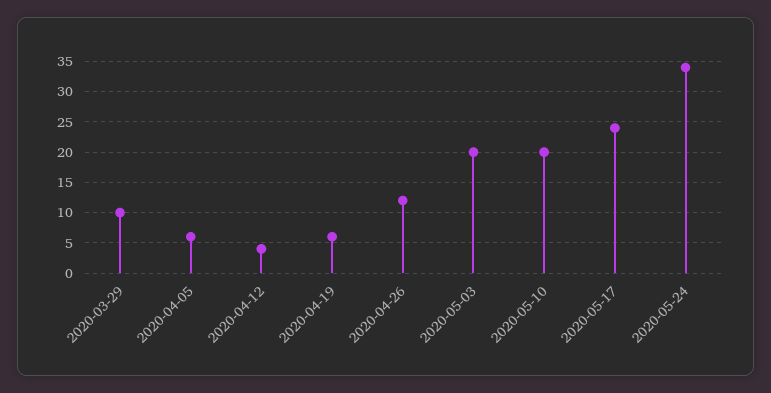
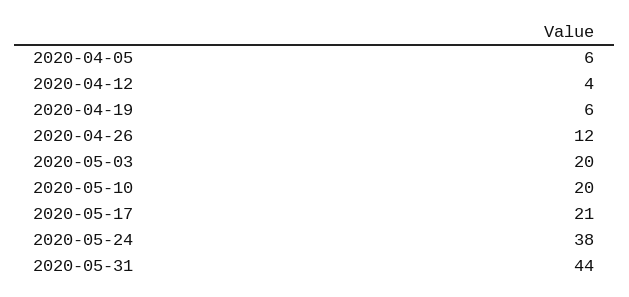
2020-03-29: 10 -> none
2020-05-17: 24 -> 21
2020-05-24: 34 -> 38
2020-05-31: none -> 44

